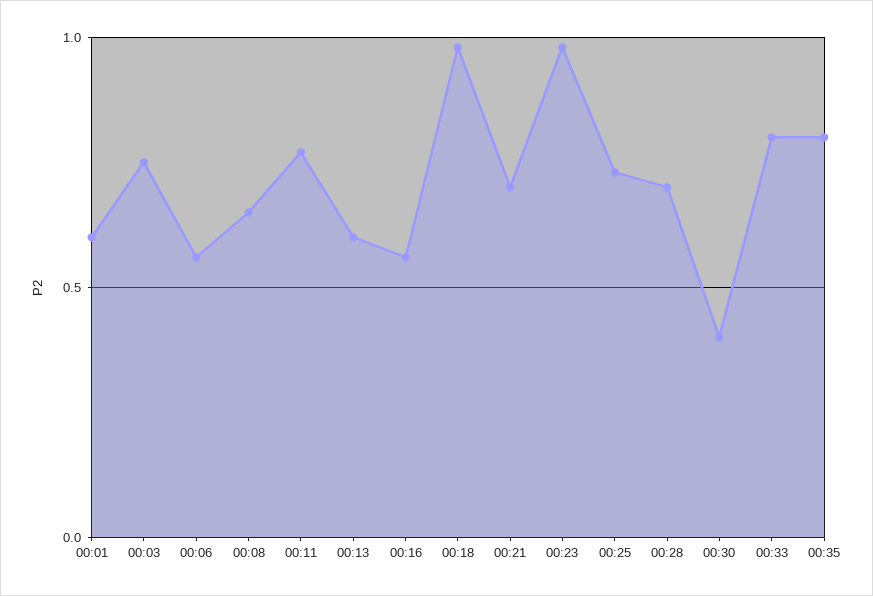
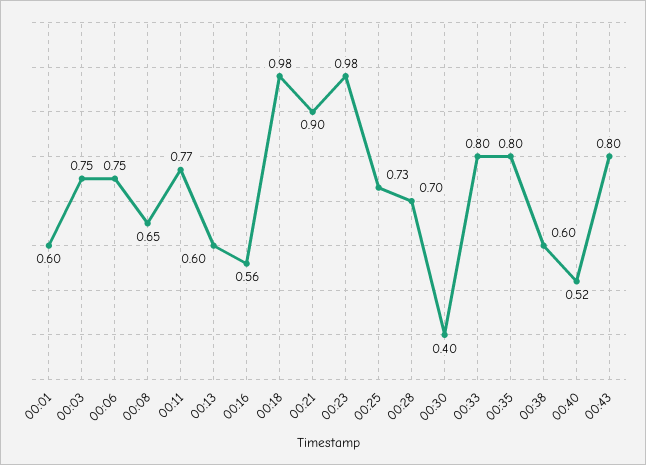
00:06: 0.55 -> 0.75
00:21: 0.7 -> 0.9
00:38: none -> 0.6
00:40: none -> 0.52
00:43: none -> 0.8

